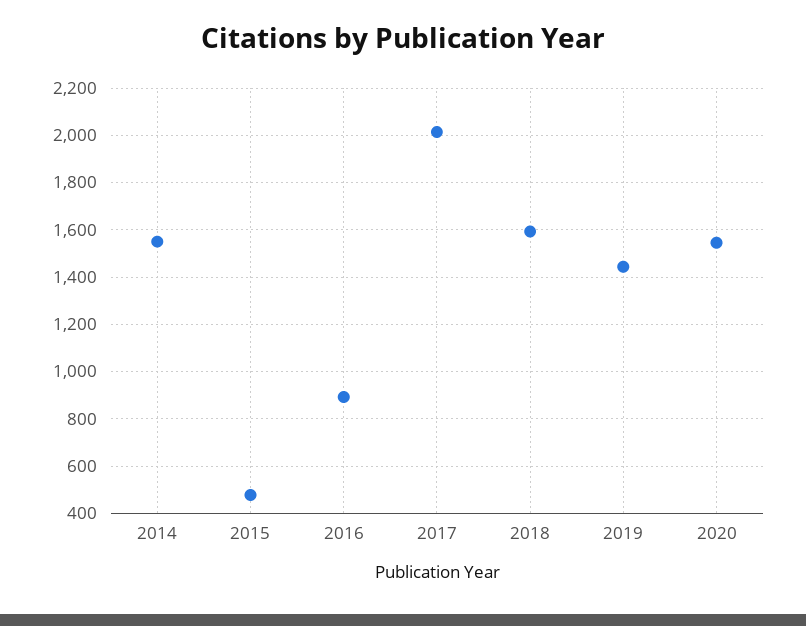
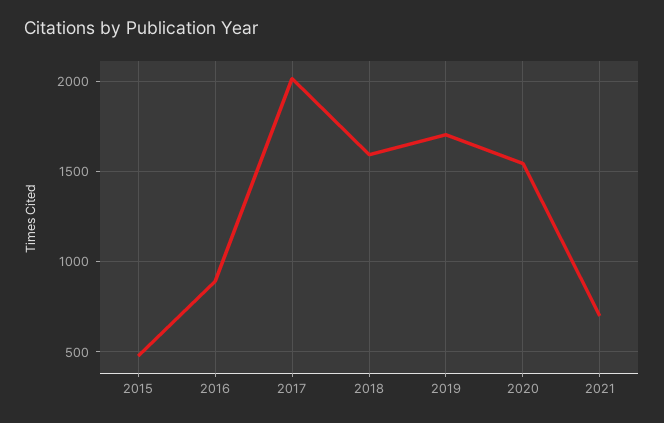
2014: 1550 -> none
2019: 1450 -> 1700
2021: none -> 700

